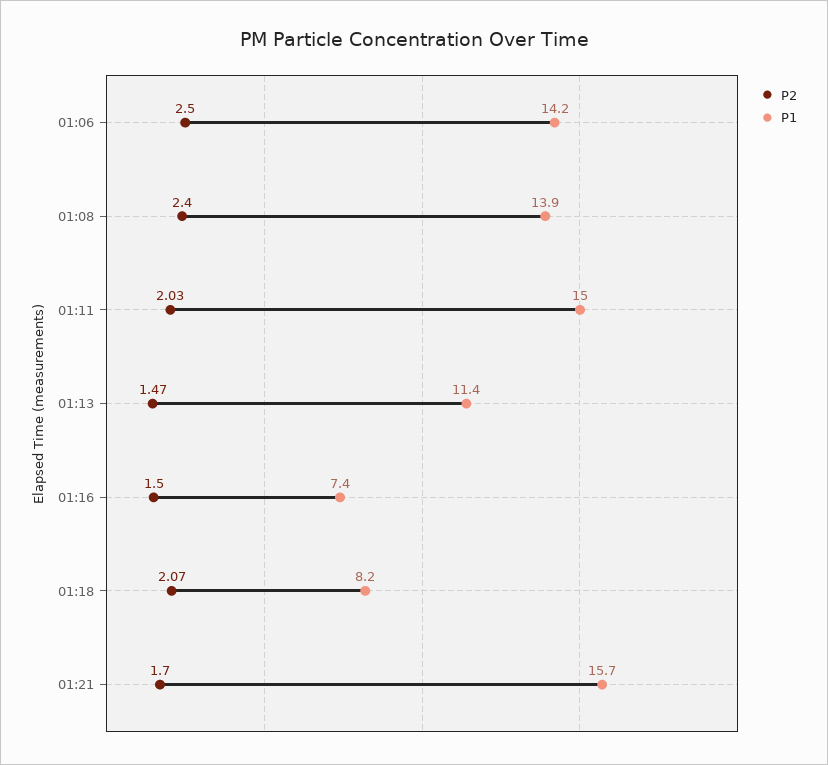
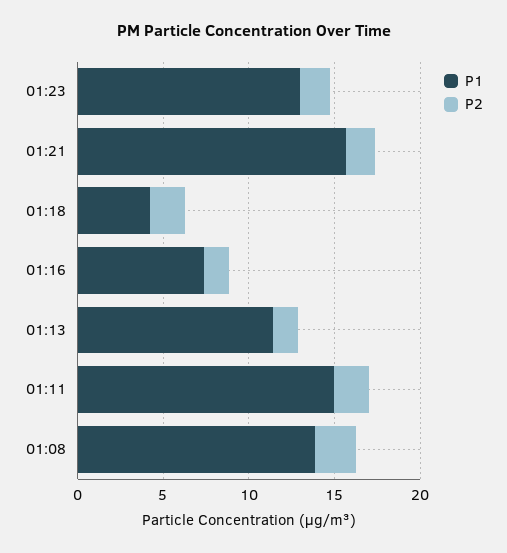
P2, 01:06: 2.5 -> none
P1, 01:06: 14.2 -> none
P1, 01:18: 8.2 -> 4
P1, 01:23: none -> 13
P2, 01:23: none -> 2

